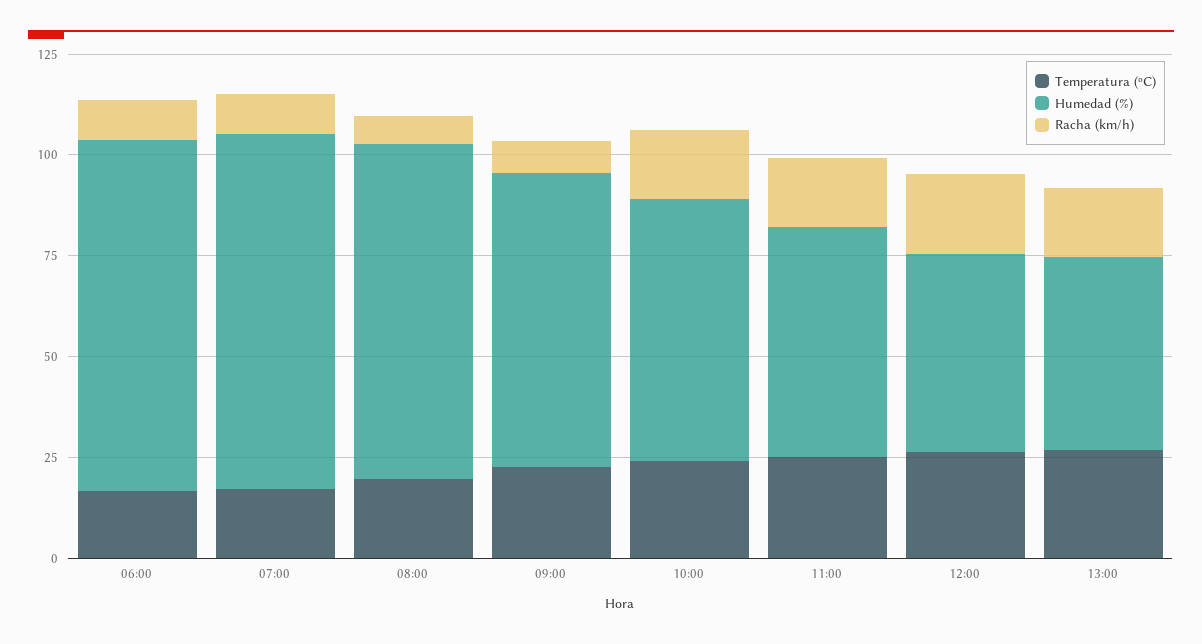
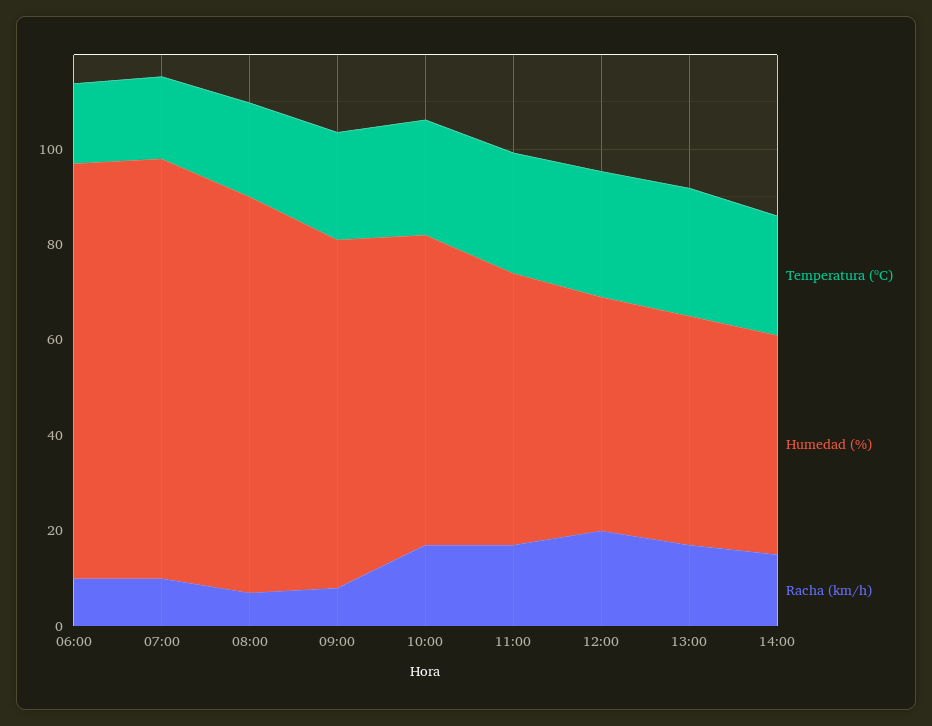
Temperatura (ºC), 14:00: none -> 25
Humedad (%), 14:00: none -> 45
Racha (km/h), 14:00: none -> 15

